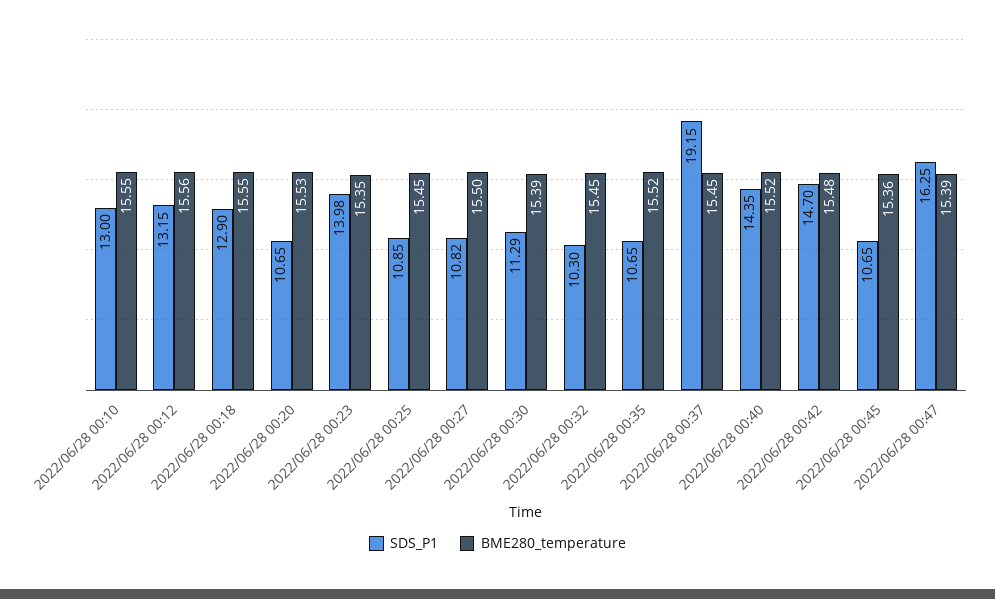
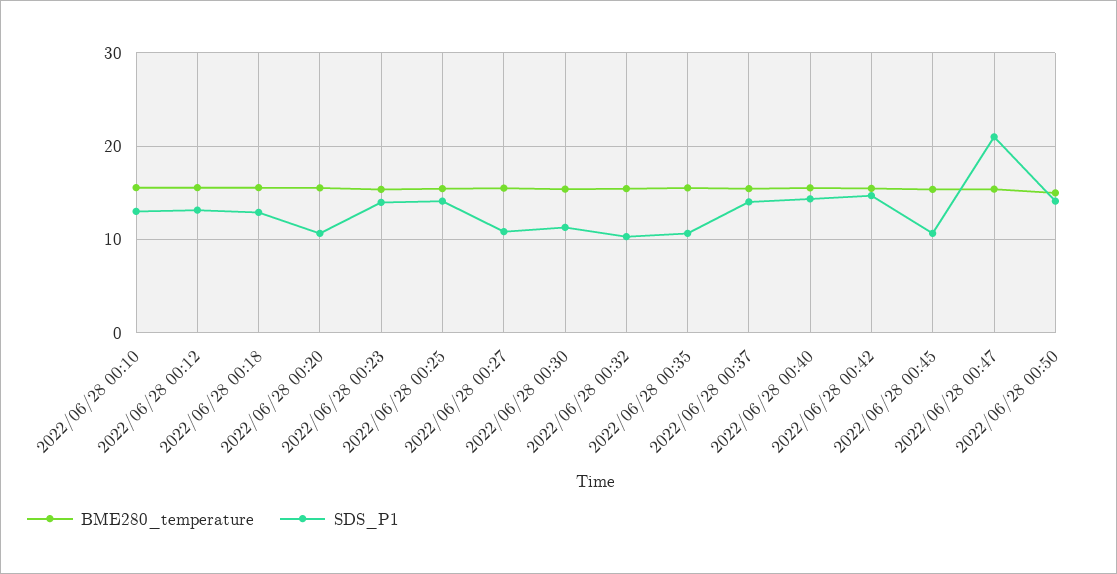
SDS_P1, 2022/06/28 00:25: 10.85 -> 14
SDS_P1, 2022/06/28 00:37: 19.15 -> 14
SDS_P1, 2022/06/28 00:47: 16.25 -> 21
BME280_temperature, 2022/06/28 00:50: none -> 15
SDS_P1, 2022/06/28 00:50: none -> 14

